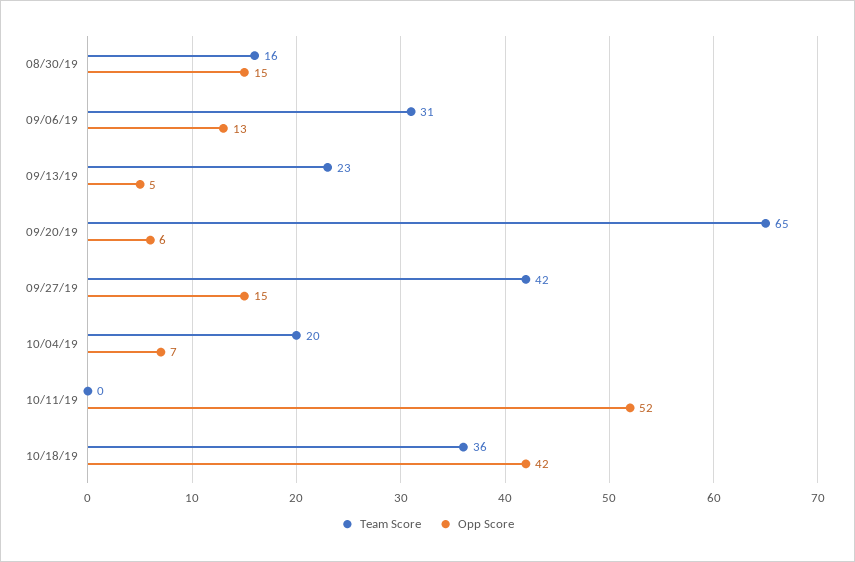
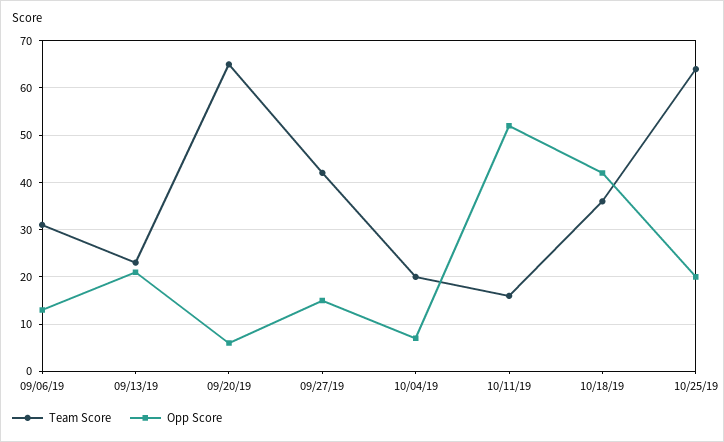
Team Score, 08/30/19: 16 -> none
Opp Score, 08/30/19: 15 -> none
Opp Score, 09/13/19: 5 -> 20
Team Score, 10/11/19: 0 -> 15
Team Score, 10/25/19: none -> 65
Opp Score, 10/25/19: none -> 20

